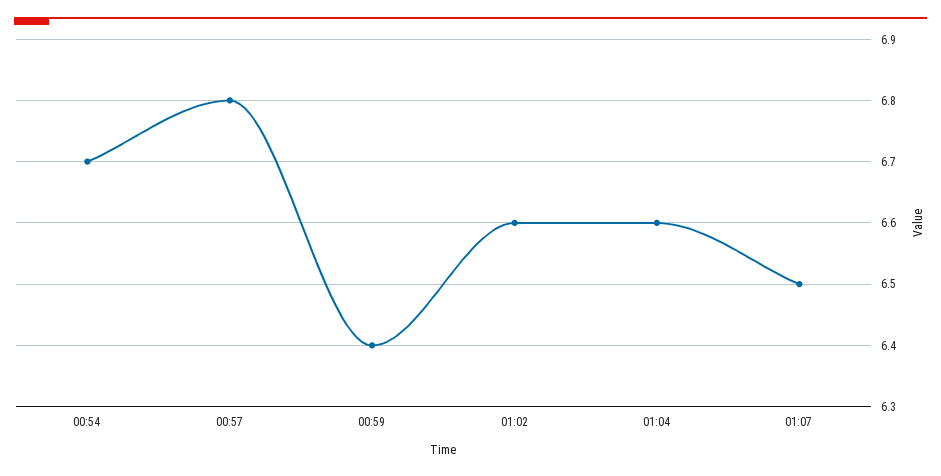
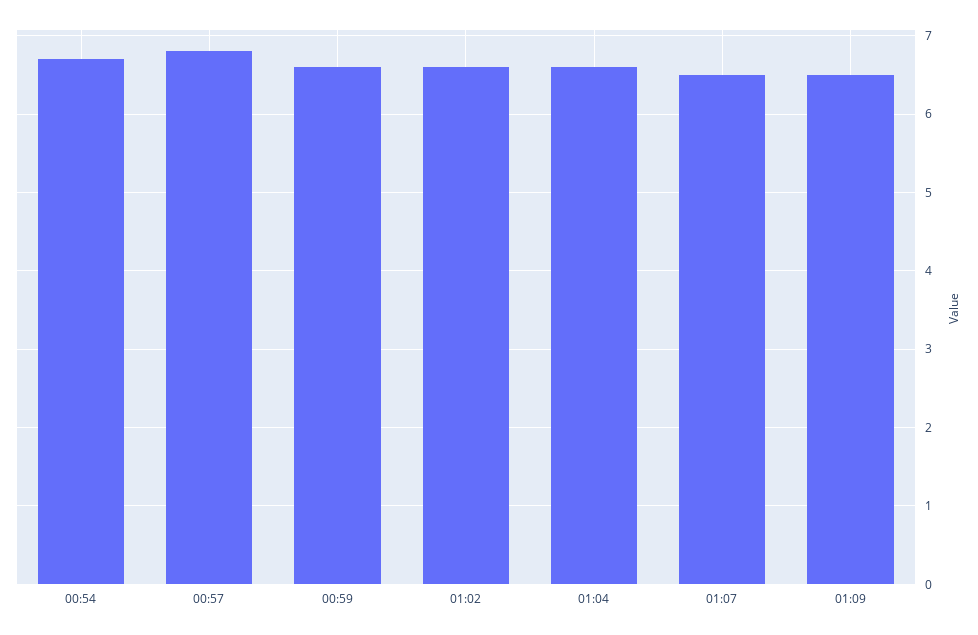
00:59: 6.4 -> 6.6
01:09: none -> 6.5

